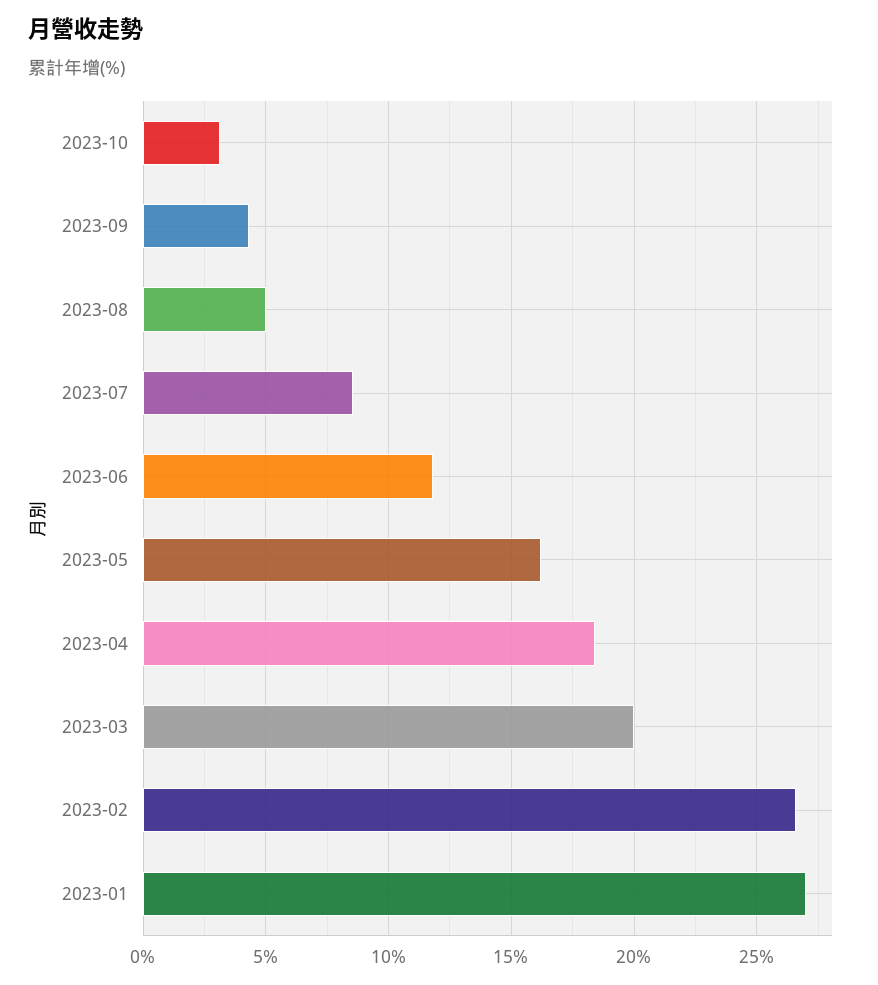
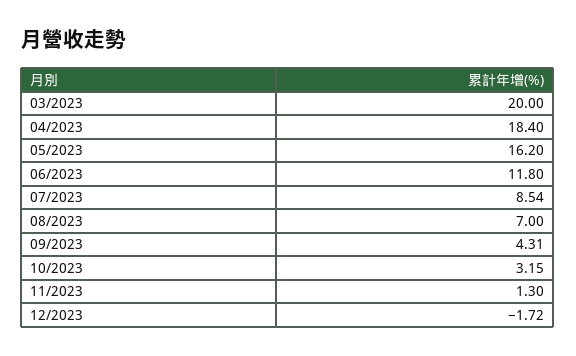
2023-08: 5 -> 7
2023-02: 26.5 -> none
2023-01: 27 -> none
11/2023: none -> 1.3
12/2023: none -> -1.72

